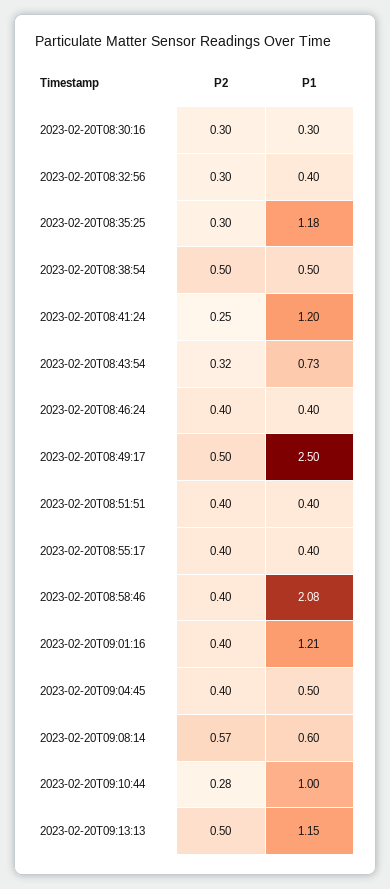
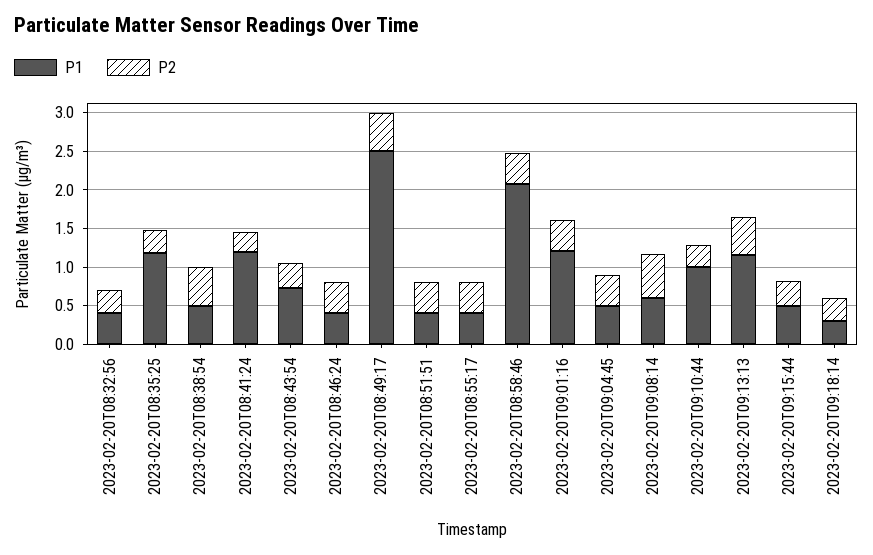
P2, 2023-02-20T08:30:16: 0.3 -> none
P1, 2023-02-20T08:30:16: 0.3 -> none
P1, 2023-02-20T09:15:44: none -> 0.5
P2, 2023-02-20T09:15:44: none -> 0.25
P1, 2023-02-20T09:18:14: none -> 0.25
P2, 2023-02-20T09:18:14: none -> 0.25

